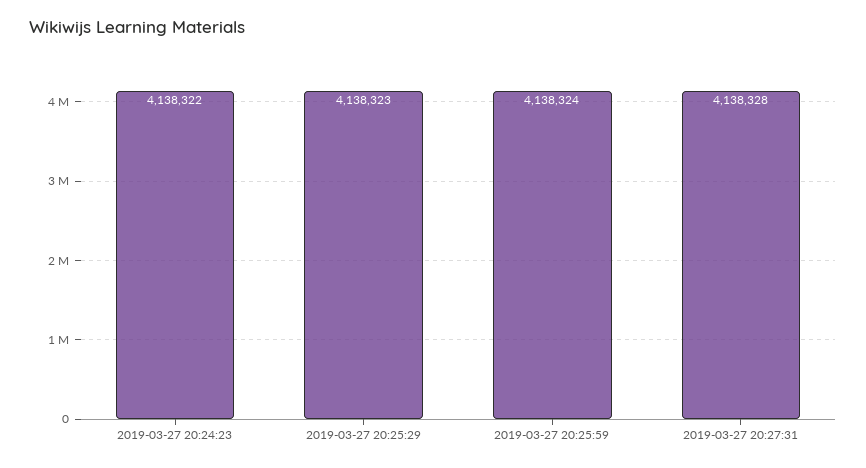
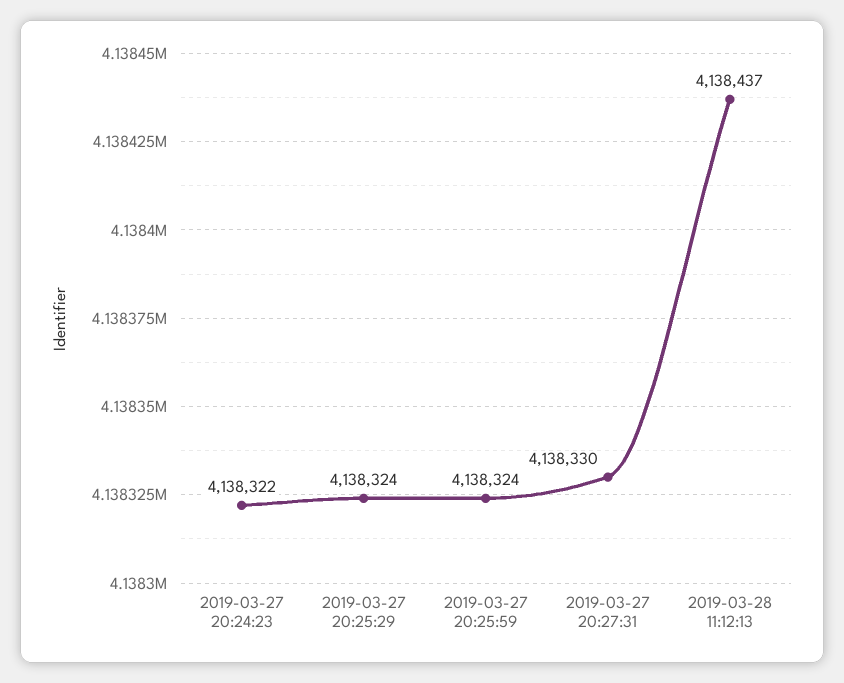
2019-03-27 20:25:29: 4138323 -> 4138324
2019-03-27 20:27:31: 4138328 -> 4138330
2019-03-28 11:12:13: none -> 4138437

